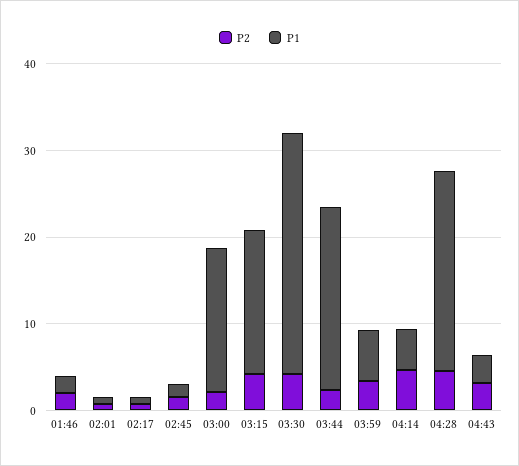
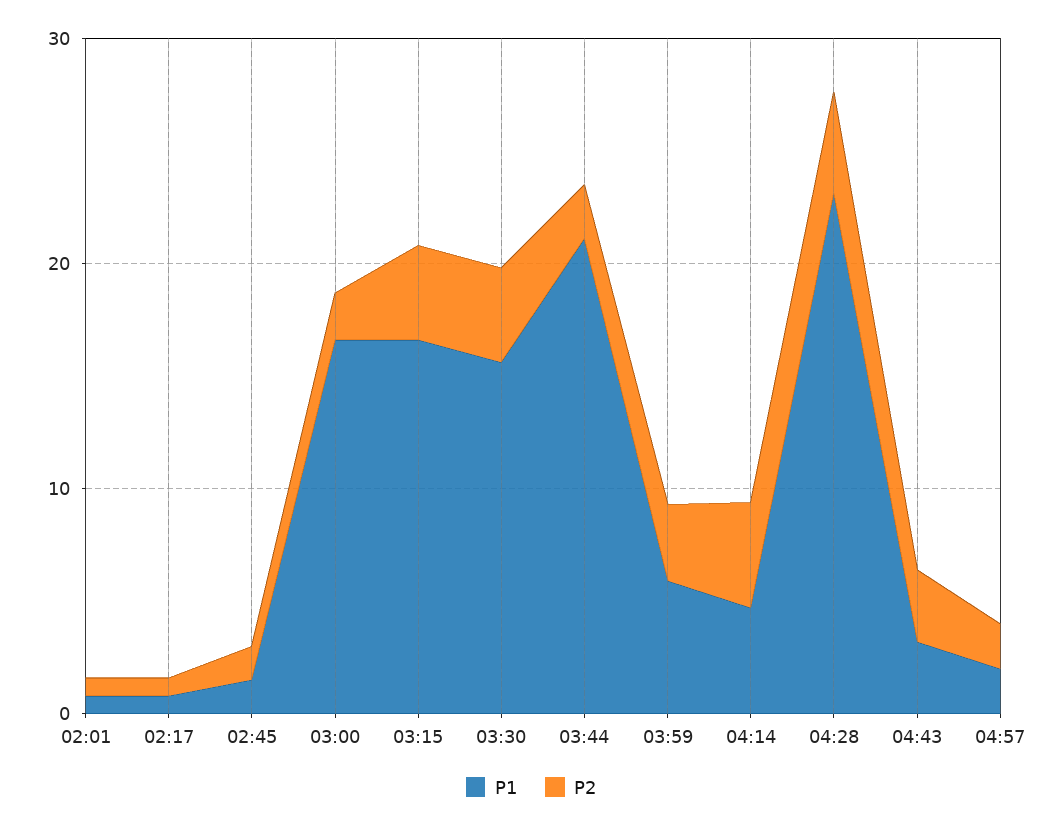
P2, 01:46: 2 -> none
P1, 01:46: 2 -> none
P1, 03:30: 28 -> 16
P1, 04:57: none -> 2
P2, 04:57: none -> 2

